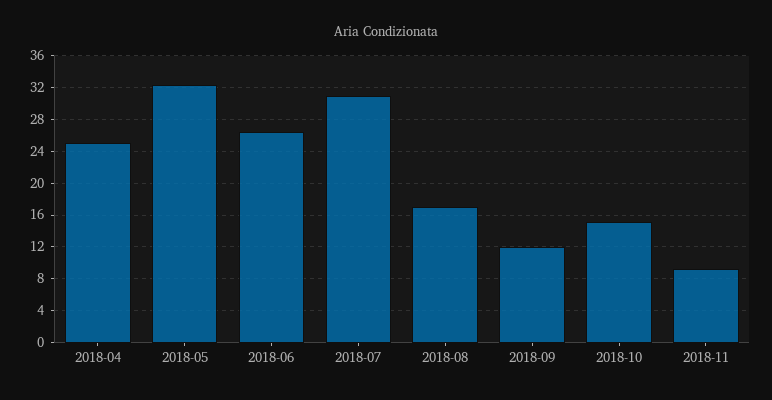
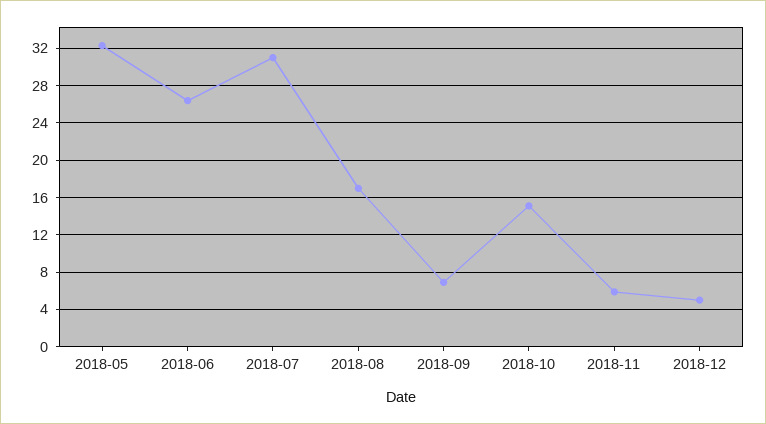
2018-04: 25 -> none
2018-09: 12 -> 7
2018-11: 9 -> 6
2018-12: none -> 5

